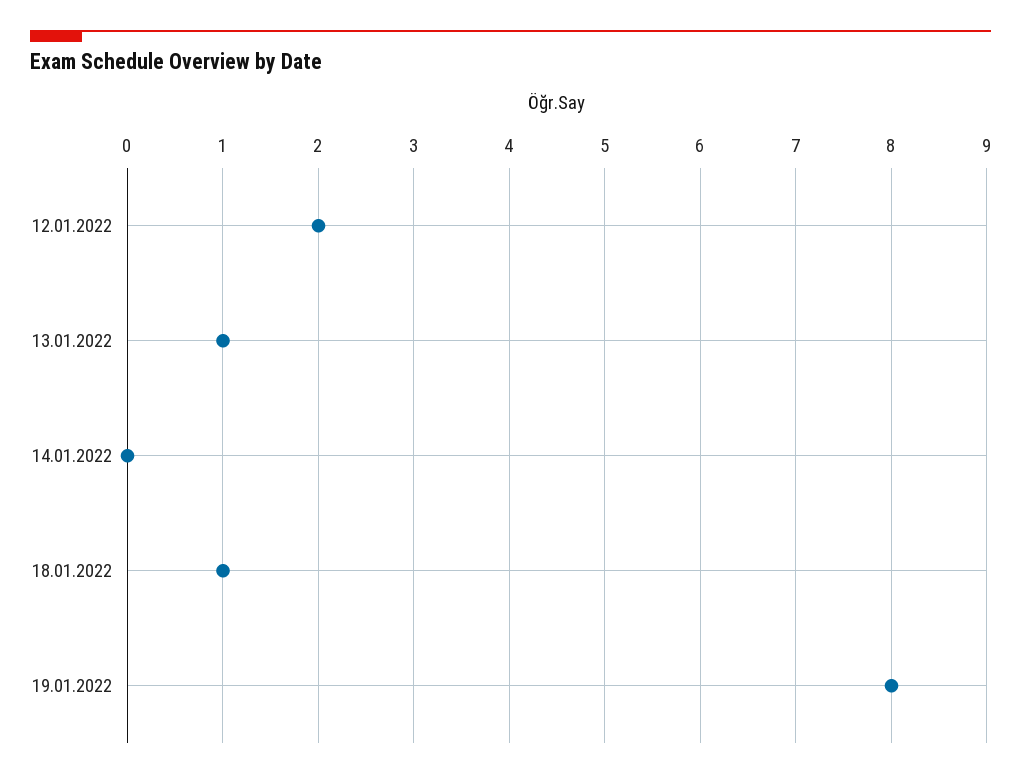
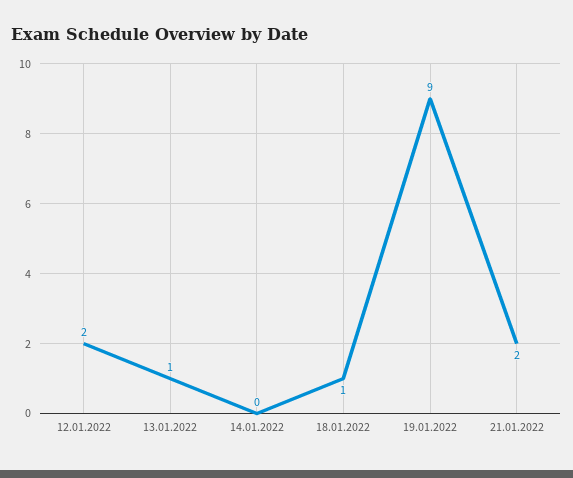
19.01.2022: 8 -> 9
21.01.2022: none -> 2

